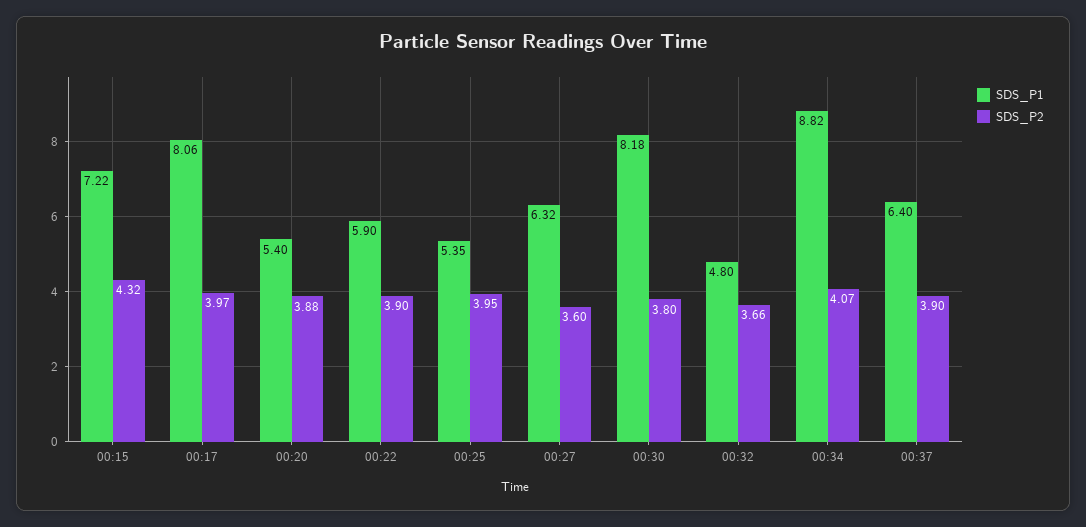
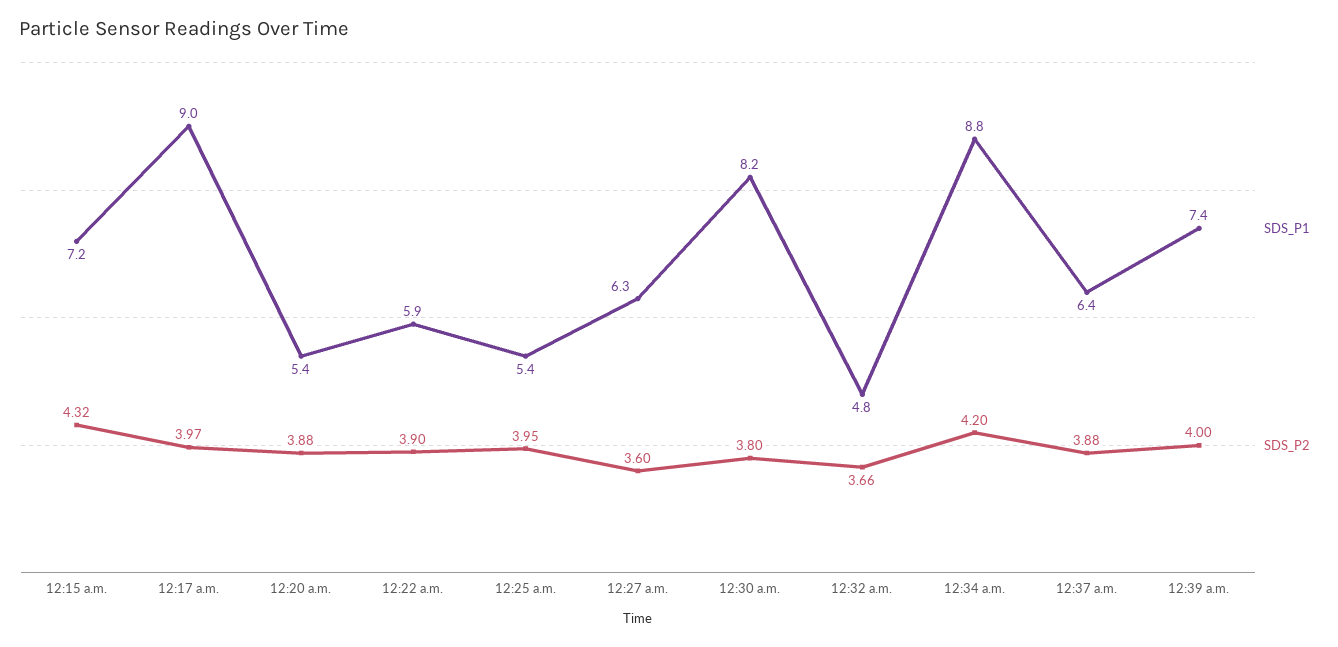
SDS_P1, 00:17: 8.06 -> 9
SDS_P2, 00:34: 4.07 -> 4.2
SDS_P2, 00:37: 3.9 -> 3.88
SDS_P1, 12:39 a.m.: none -> 7.4
SDS_P2, 12:39 a.m.: none -> 4

